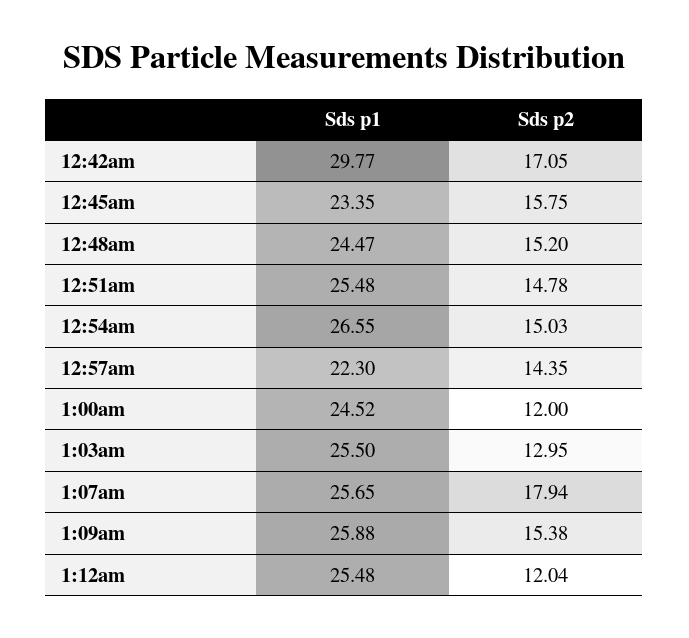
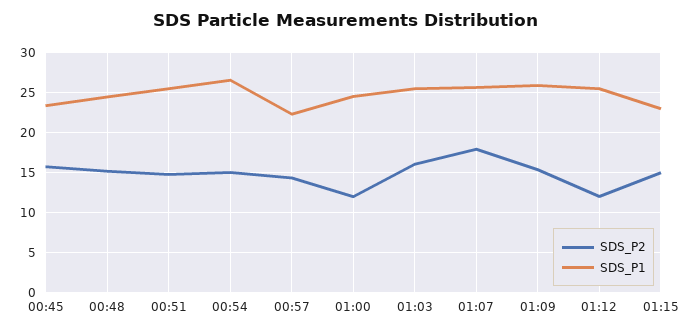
Sds p1, 12:42am: 29.77 -> none
Sds p2, 12:42am: 17.05 -> none
Sds p2, 1:03am: 12.95 -> 16
Sds p2, 01:15: none -> 15
Sds p1, 01:15: none -> 23

